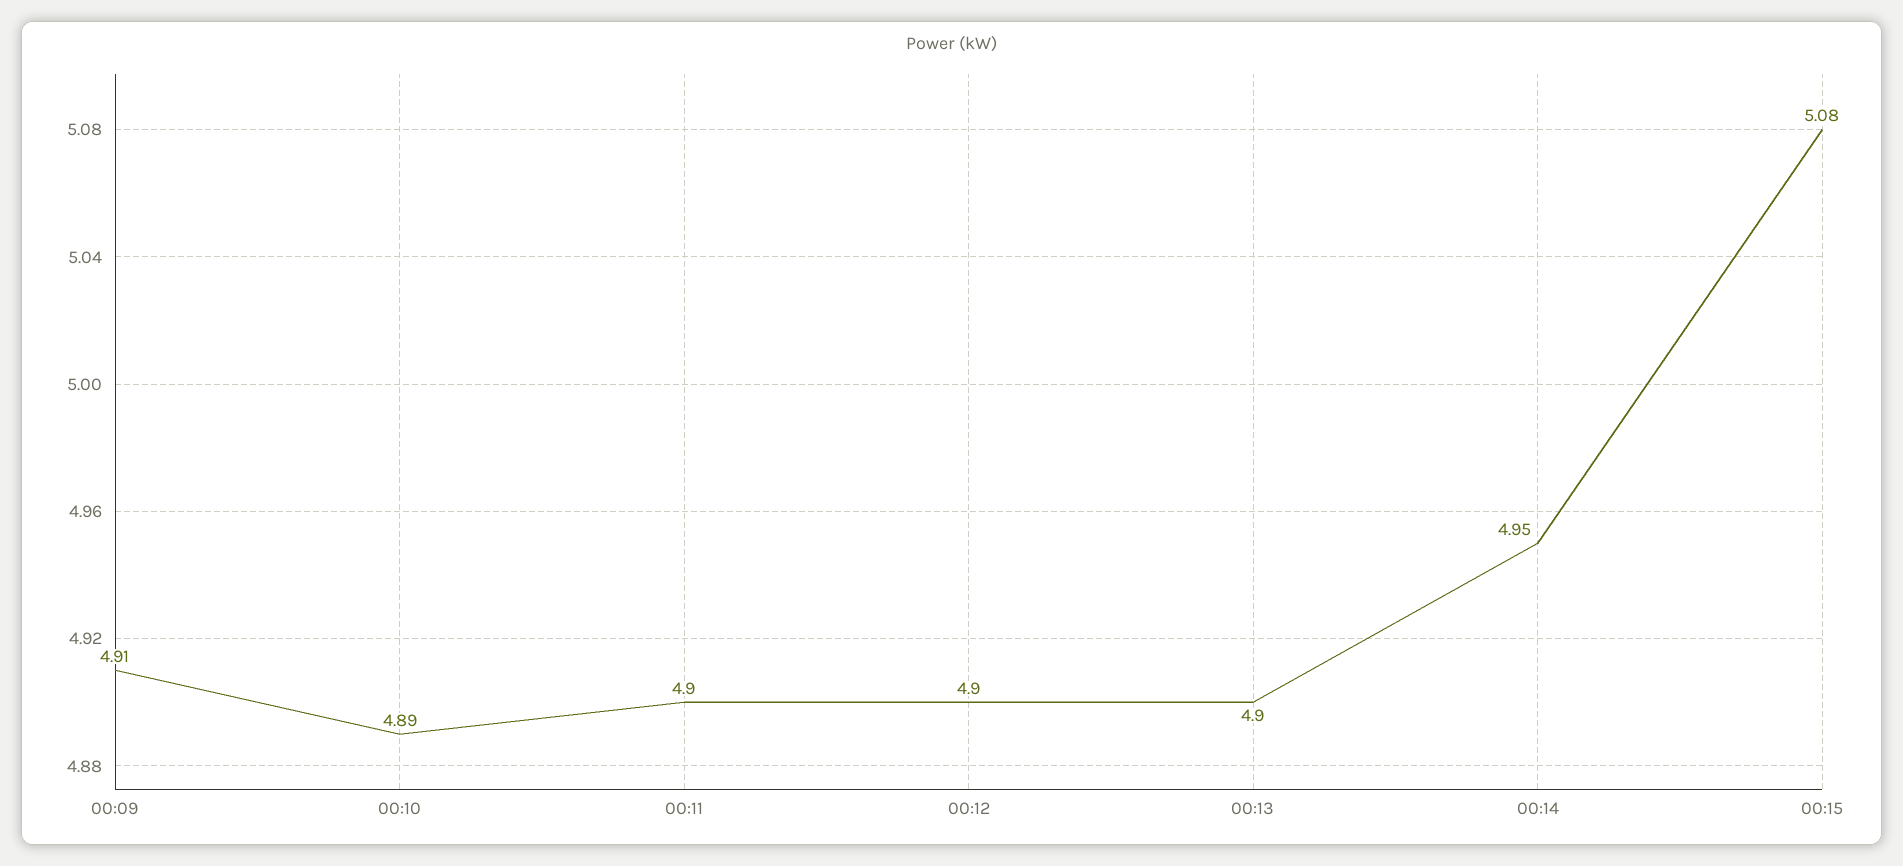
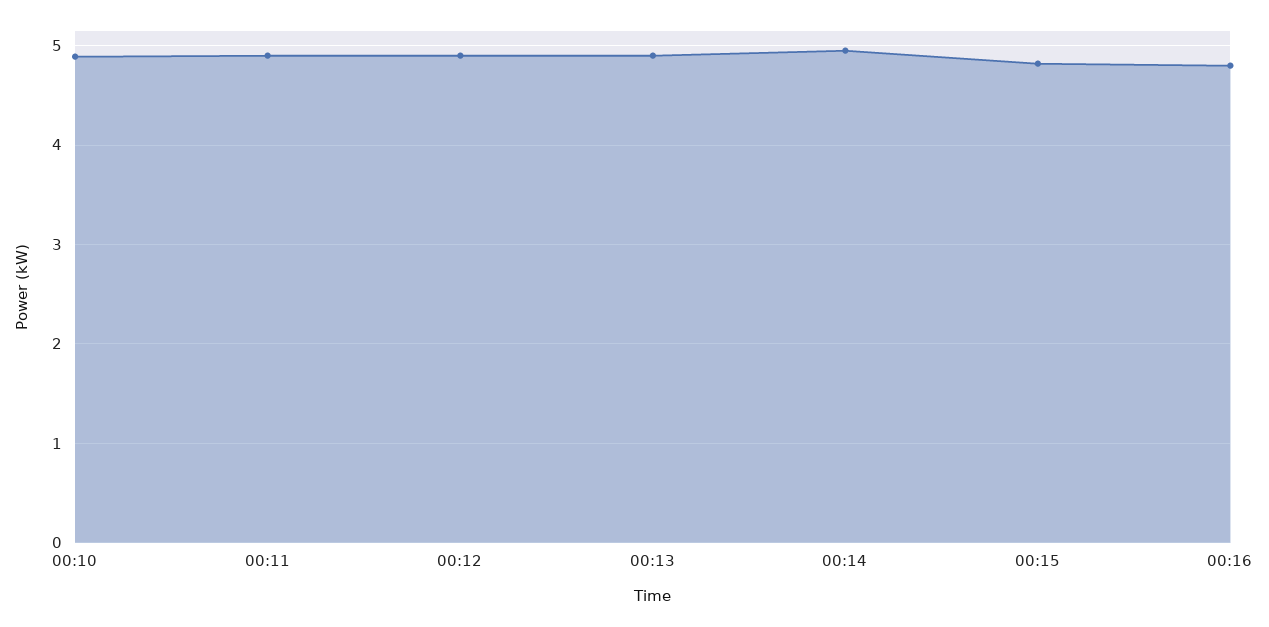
00:09: 4.91 -> none
00:15: 5.08 -> 4.8
00:16: none -> 4.8

